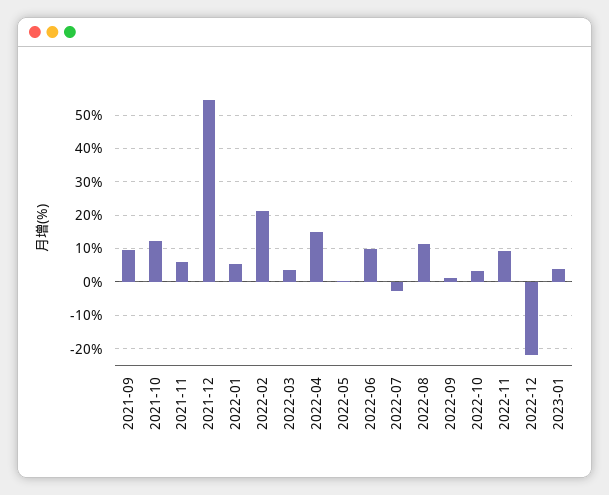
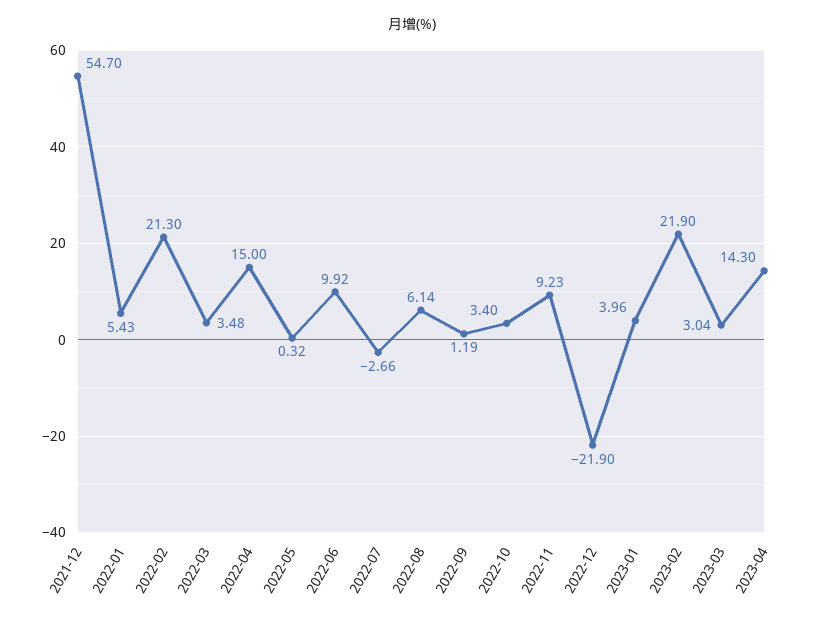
2021-09: 10 -> none
2021-10: 12 -> none
2021-11: 6 -> none
2022-08: 12 -> 6.14
2023-02: none -> 21.9
2023-03: none -> 3.04
2023-04: none -> 14.3

